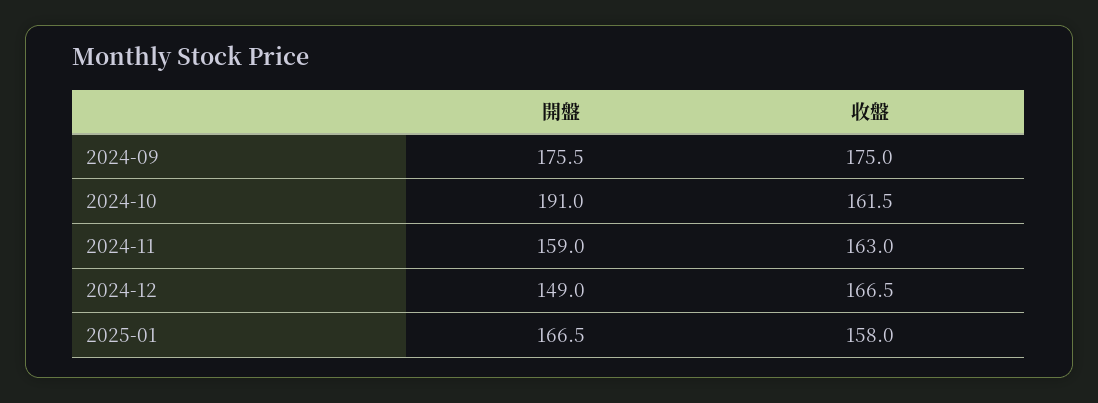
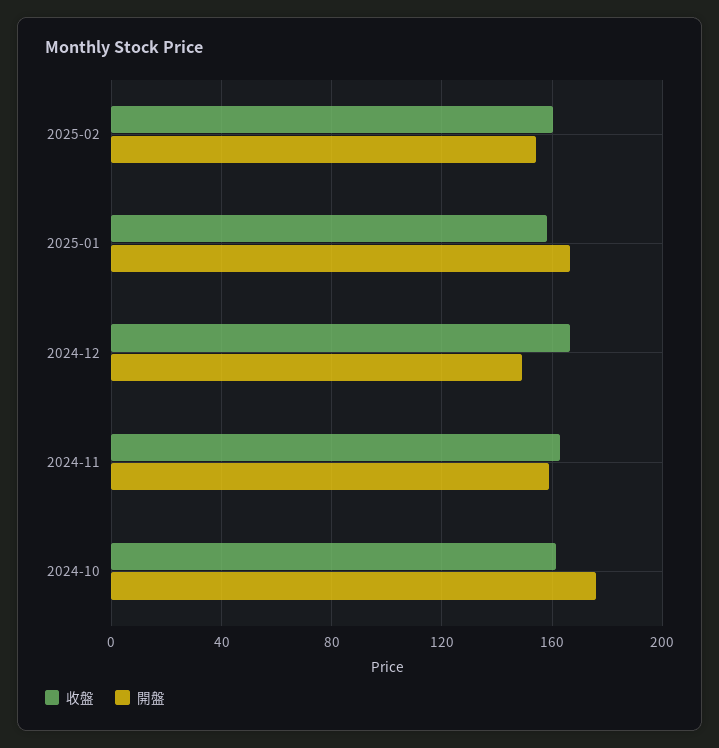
開盤, 2024-09: 175.5 -> none
收盤, 2024-09: 175 -> none
開盤, 2024-10: 191 -> 175
收盤, 2025-02: none -> 160
開盤, 2025-02: none -> 155

